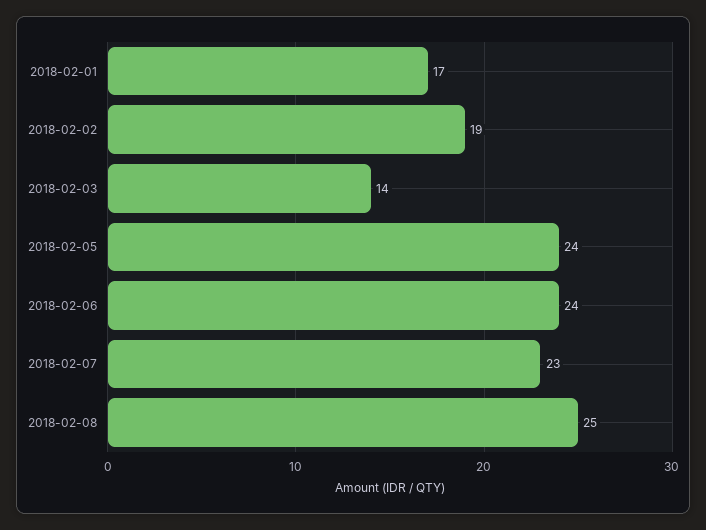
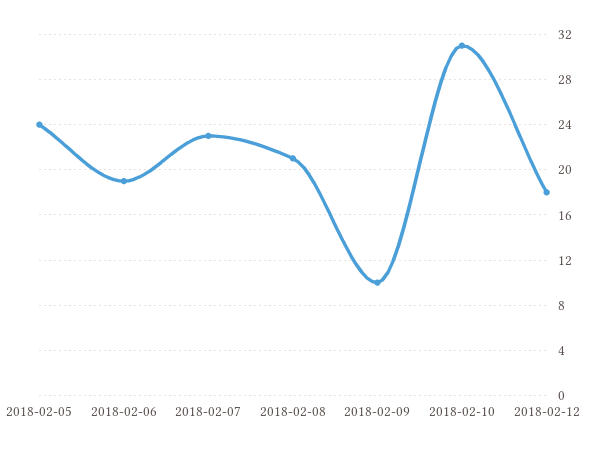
2018-02-01: 17 -> none
2018-02-02: 19 -> none
2018-02-03: 14 -> none
2018-02-06: 24 -> 19
2018-02-08: 25 -> 21
2018-02-09: none -> 10
2018-02-10: none -> 31
2018-02-12: none -> 18

